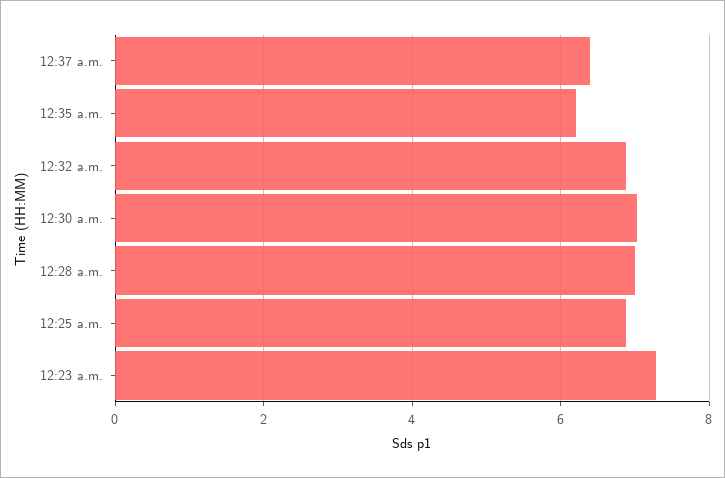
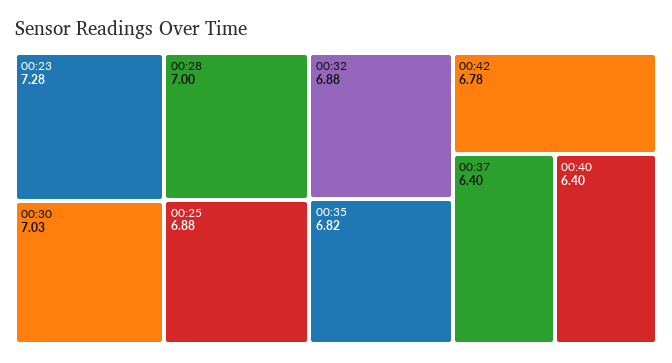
12:35 a.m.: 6.2 -> 6.82
00:42: none -> 6.78
00:40: none -> 6.4

